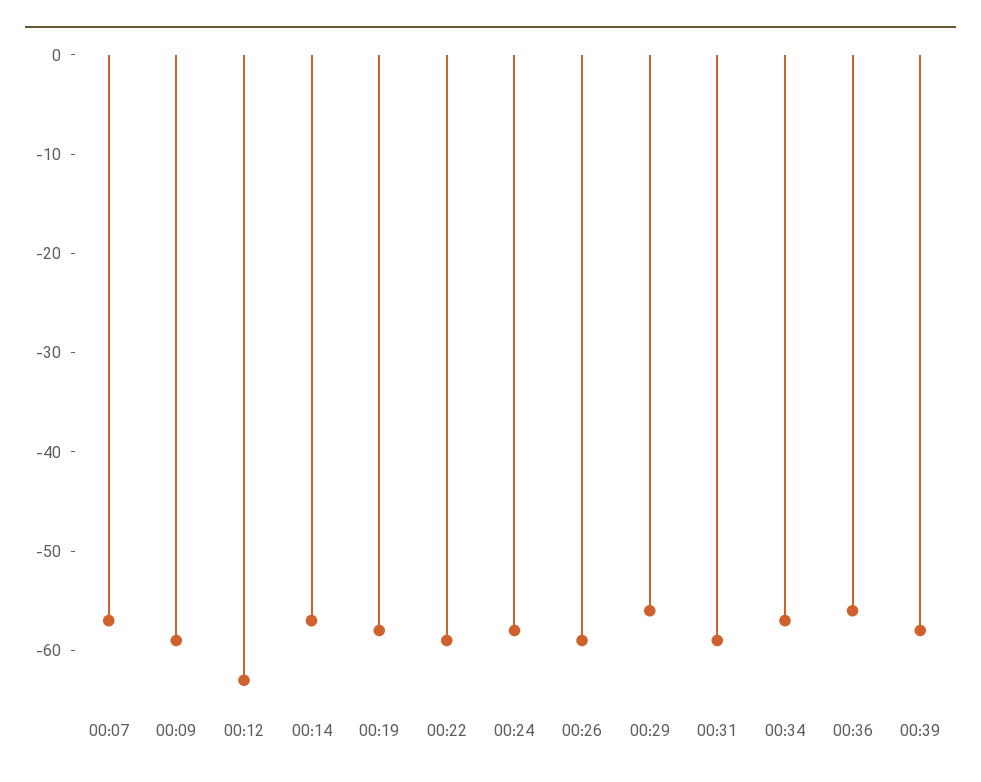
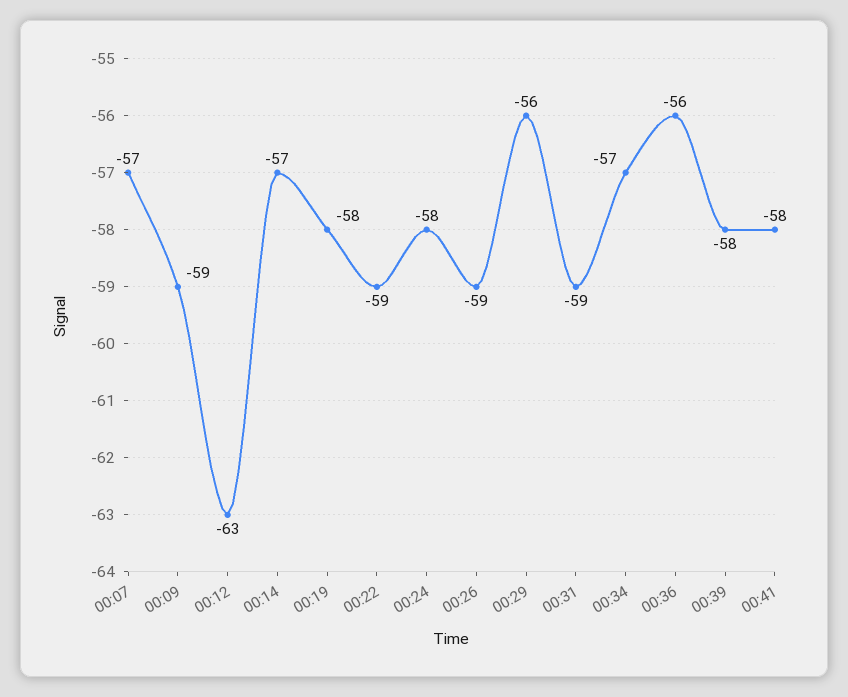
00:41: none -> -58

